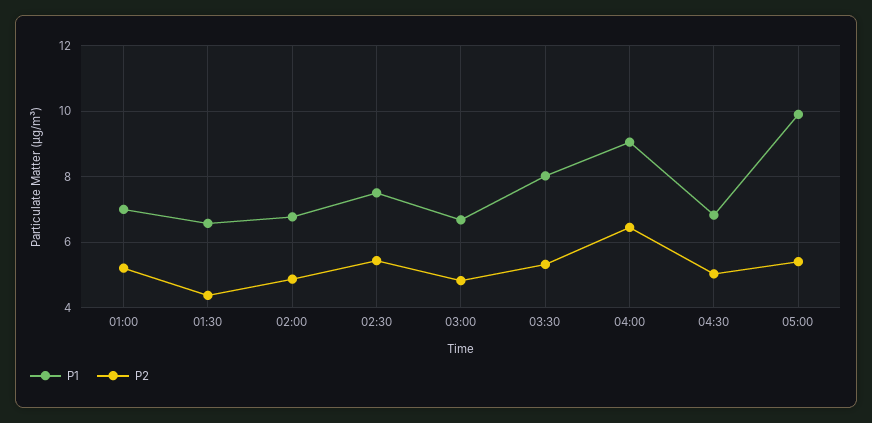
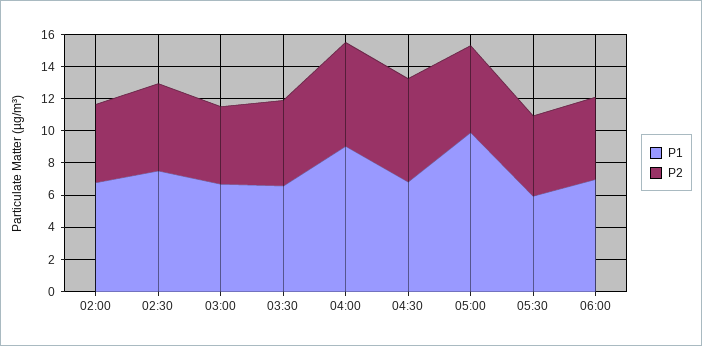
P1, 01:00: 7 -> none
P2, 01:00: 5.2 -> none
P1, 01:30: 6.6 -> none
P2, 01:30: 4.4 -> none
P1, 03:30: 8 -> 6.5
P2, 04:30: 5 -> 6.5
P1, 05:30: none -> 6
P2, 05:30: none -> 5
P1, 06:00: none -> 7
P2, 06:00: none -> 5

